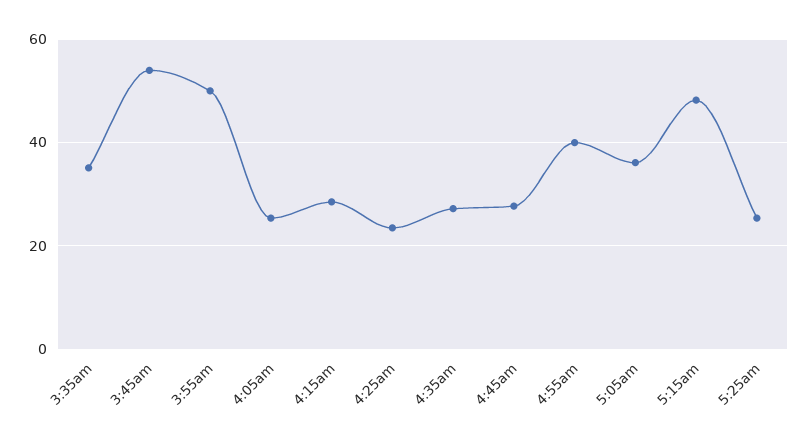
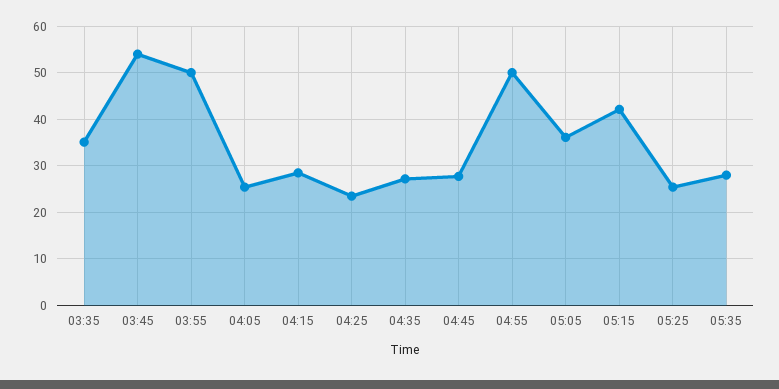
4:55am: 40 -> 50
5:15am: 48 -> 42
05:35: none -> 28

